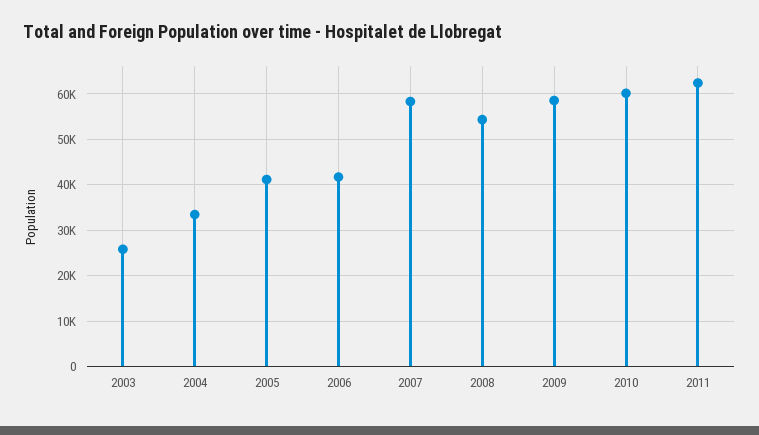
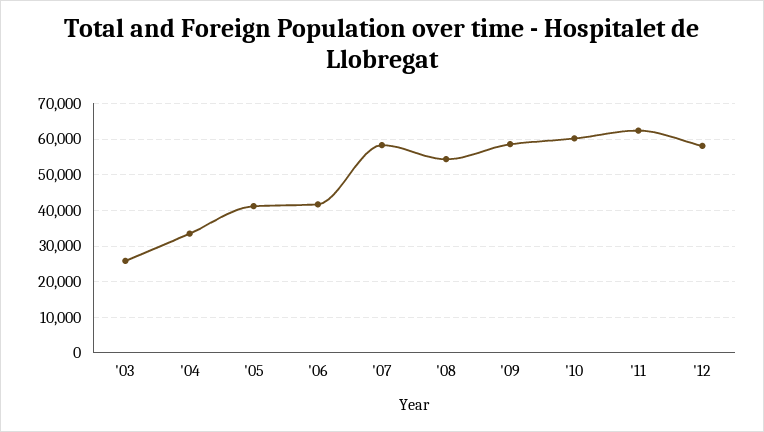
'12: none -> 58000

